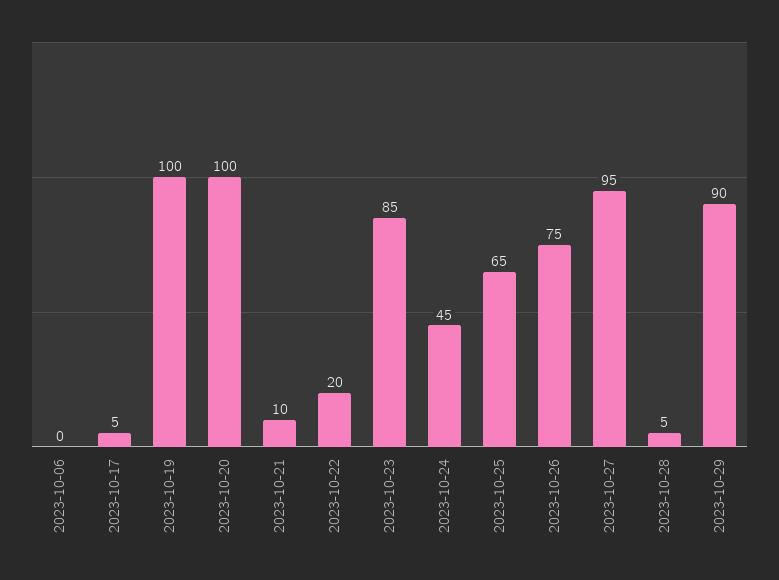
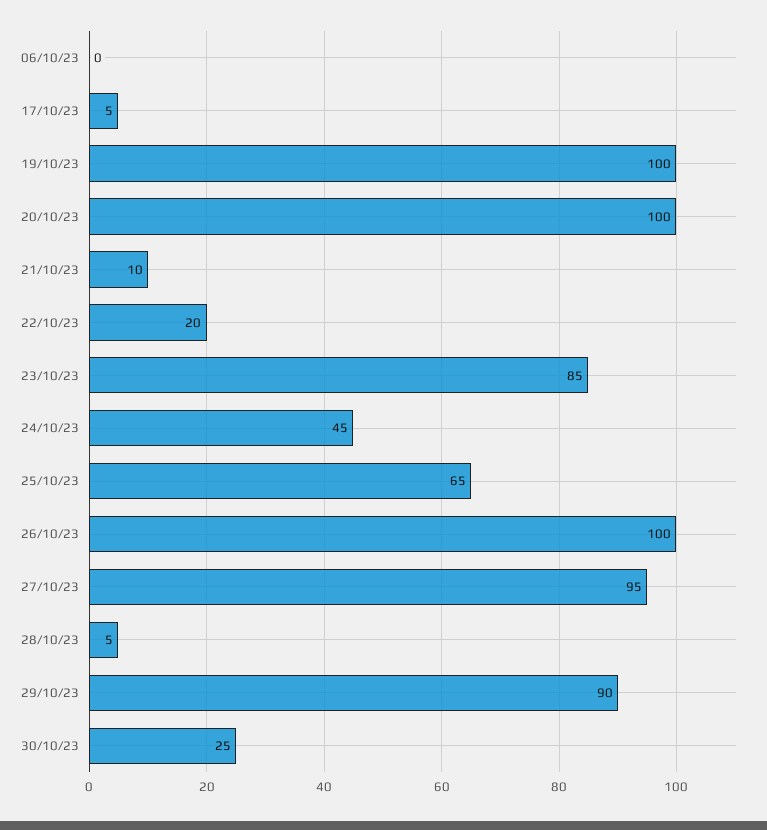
2023-10-26: 75 -> 100
30/10/23: none -> 25

